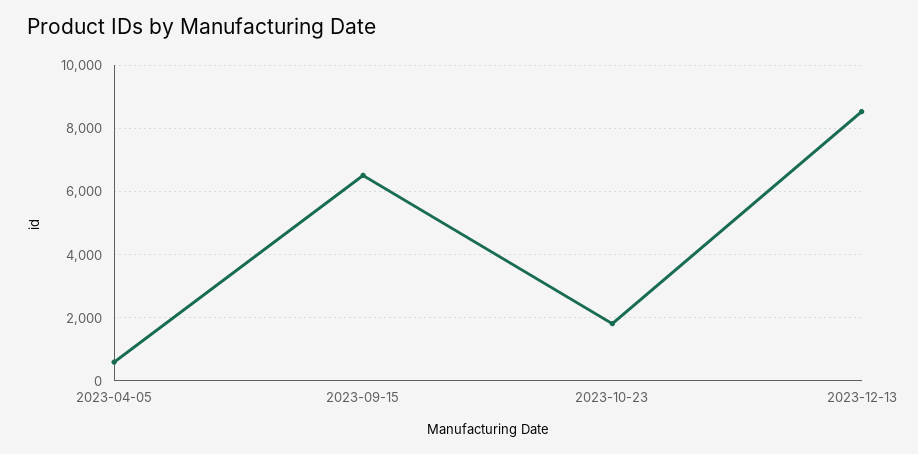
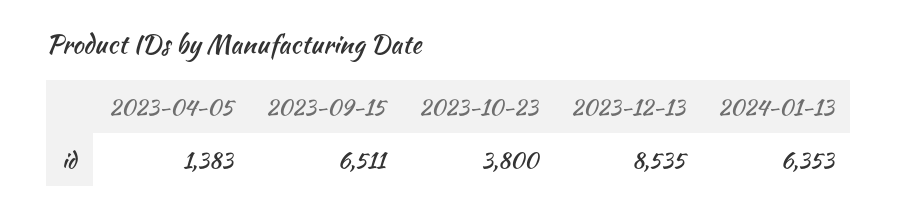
2023-04-05: 600 -> 1383
2023-10-23: 1800 -> 3800
2024-01-13: none -> 6353

